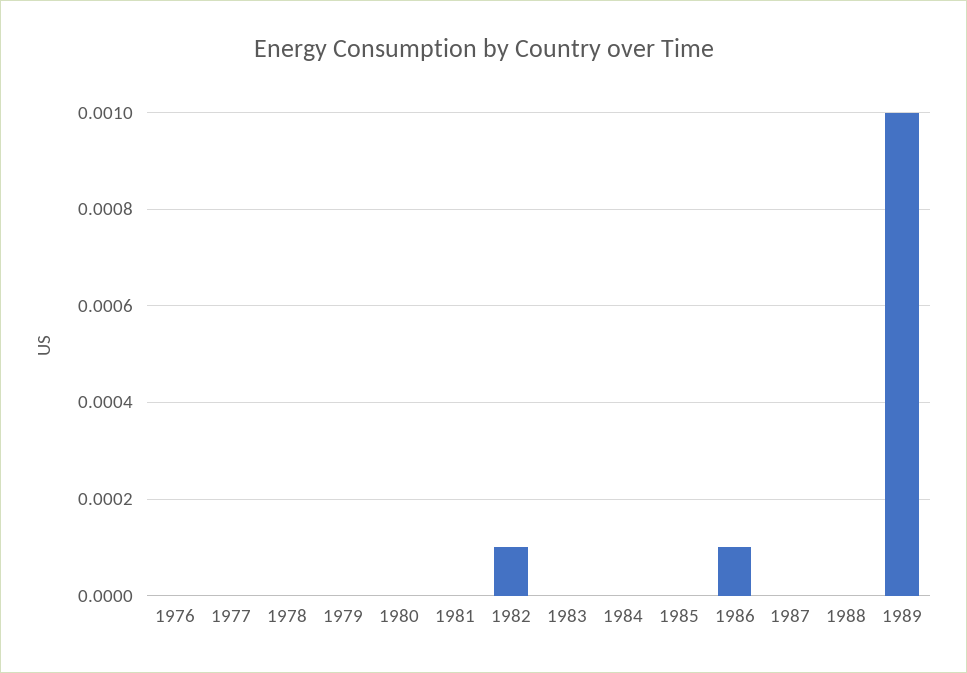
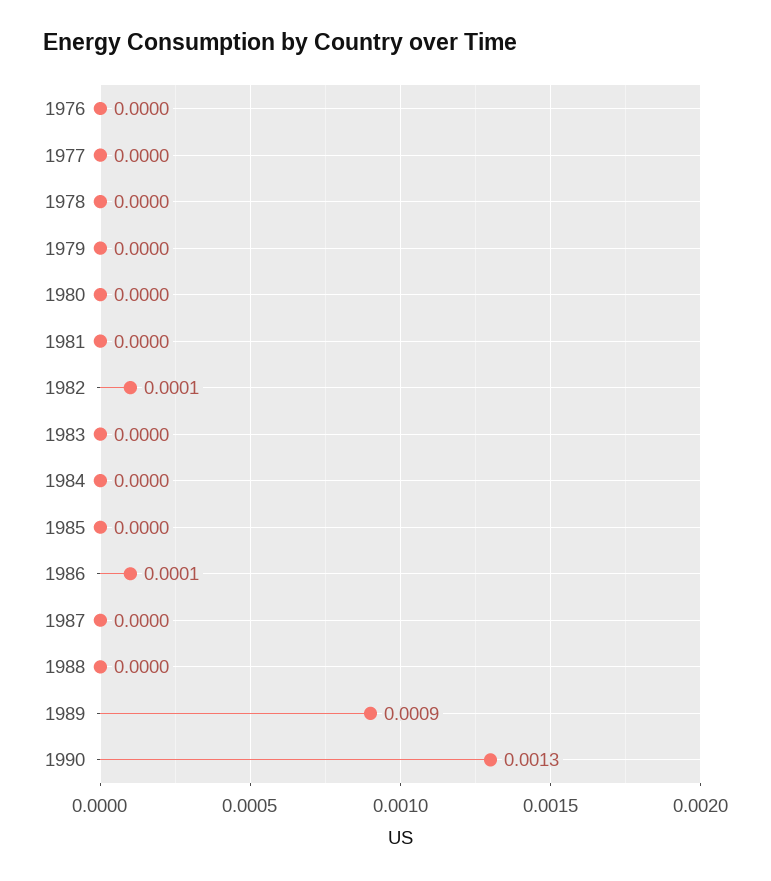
1989: 0.001 -> 0.0009
1990: none -> 0.0013

